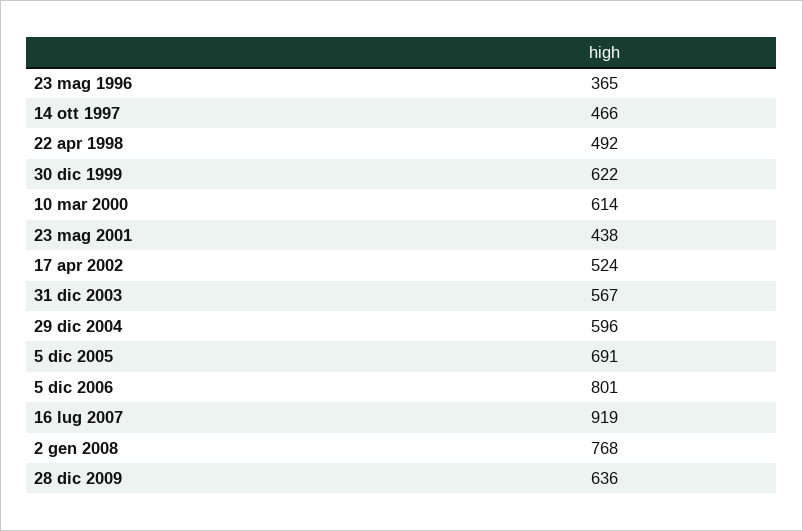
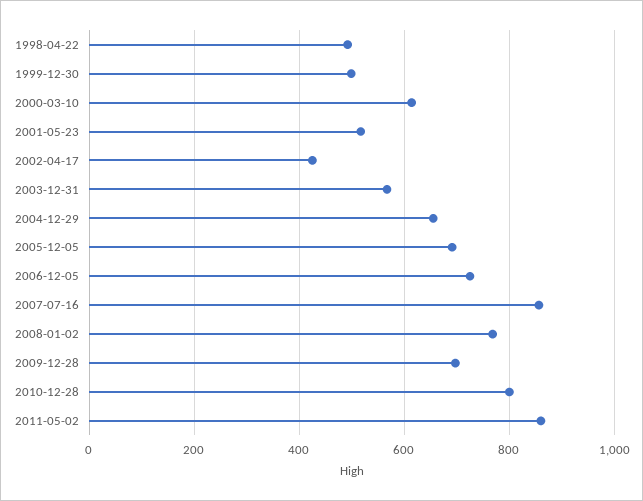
23 mag 1996: 365 -> none
14 ott 1997: 466 -> none
30 dic 1999: 622 -> 500
23 mag 2001: 438 -> 520
17 apr 2002: 524 -> 420
29 dic 2004: 596 -> 660
5 dic 2006: 801 -> 720
16 lug 2007: 919 -> 860
28 dic 2009: 636 -> 700
2010-12-28: none -> 800
2011-05-02: none -> 860

